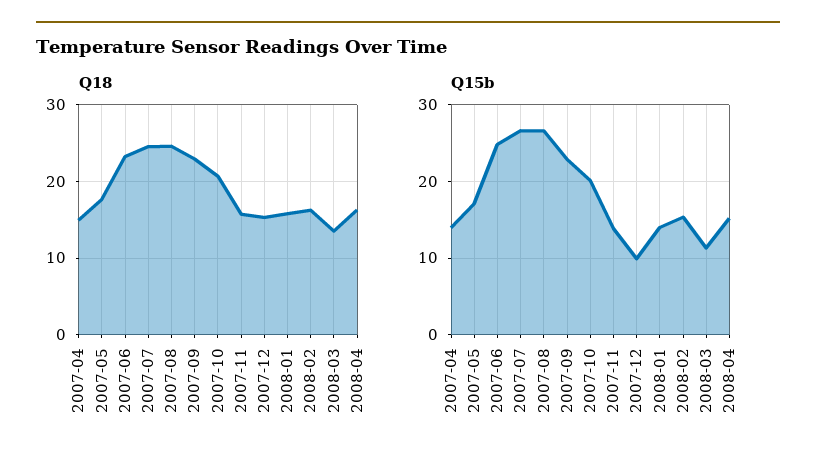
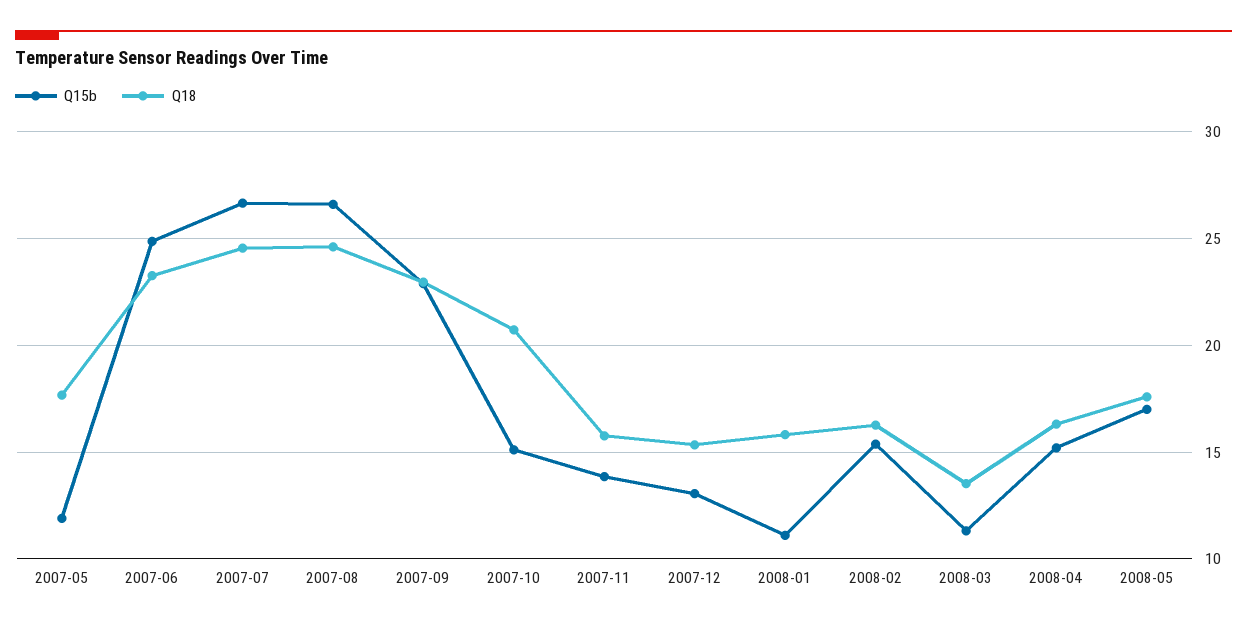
Q18, 2007-04: 15 -> none
Q15b, 2007-04: 14 -> none
Q15b, 2007-05: 17 -> 12
Q15b, 2007-10: 20 -> 15
Q15b, 2007-12: 10 -> 13
Q15b, 2008-01: 14 -> 11
Q15b, 2008-05: none -> 17
Q18, 2008-05: none -> 17.5

